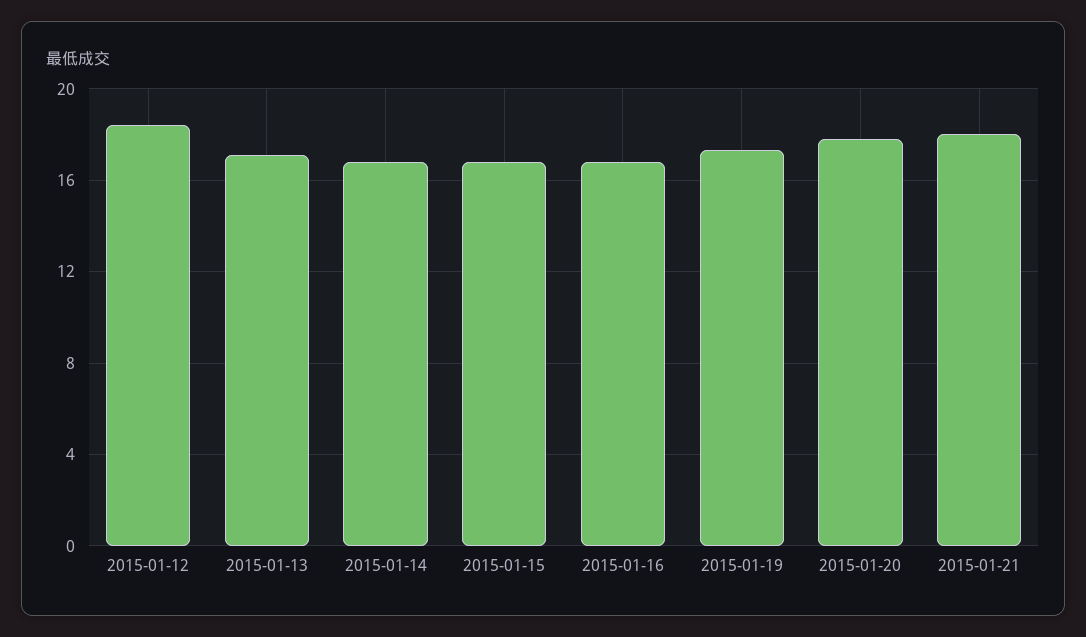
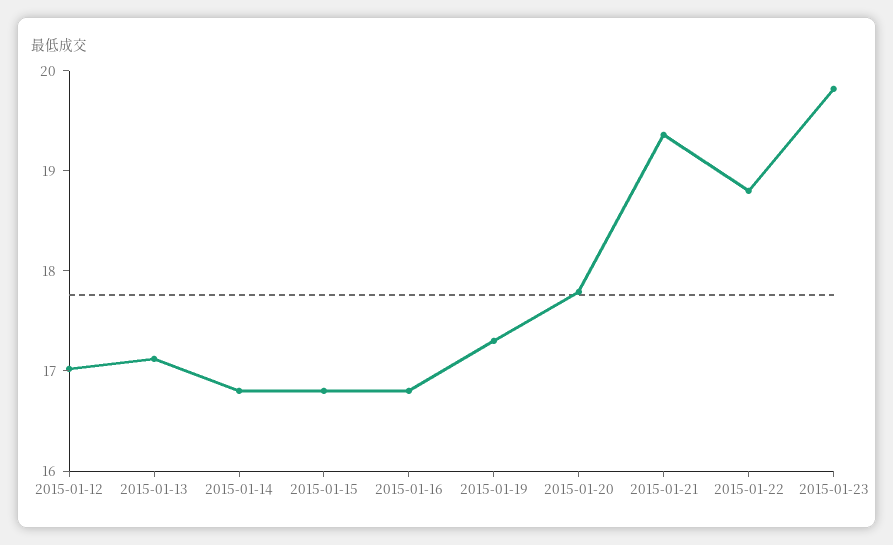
2015-01-12: 18.5 -> 17
2015-01-21: 18 -> 19.4
2015-01-22: none -> 18.8
2015-01-23: none -> 19.8

